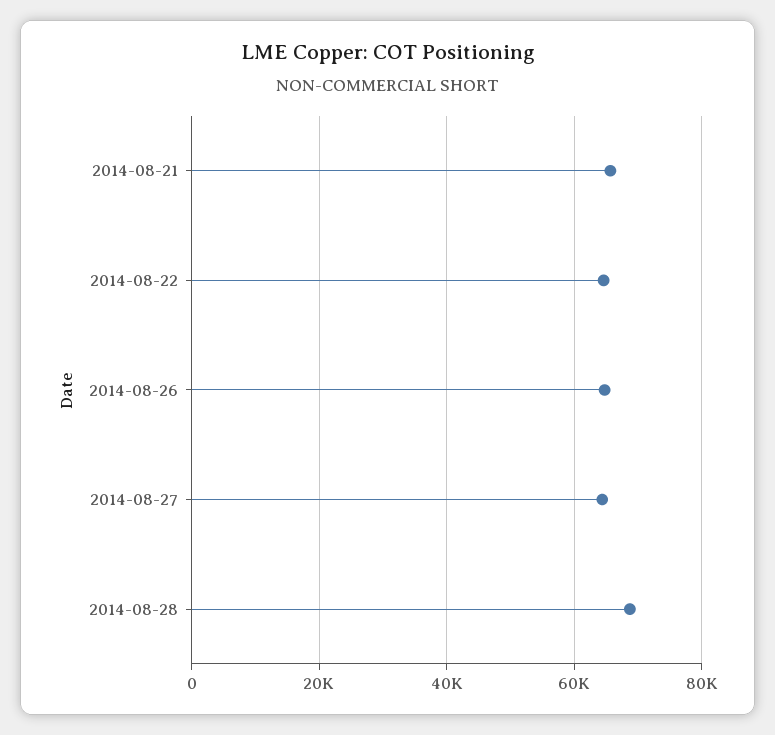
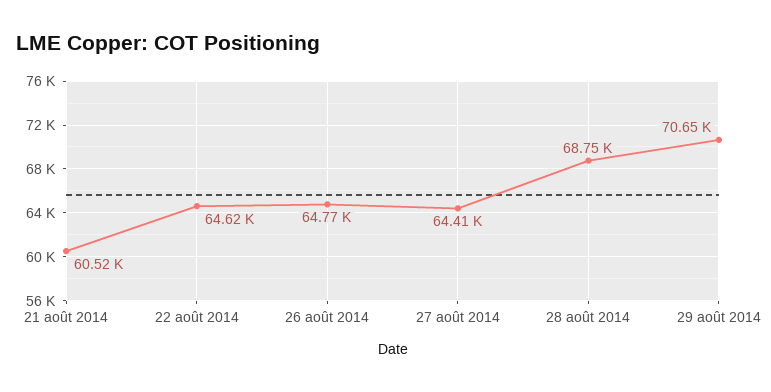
2014-08-21: 66000 -> 60520
29 août 2014: none -> 70650

